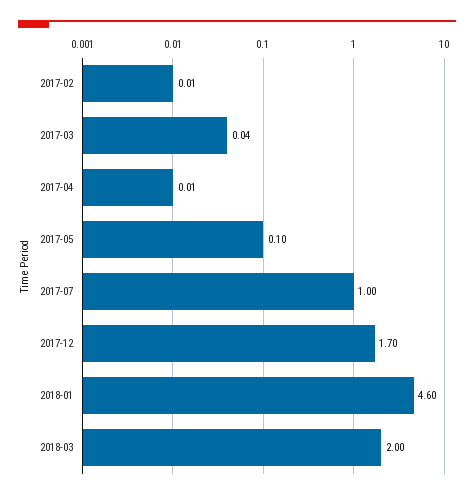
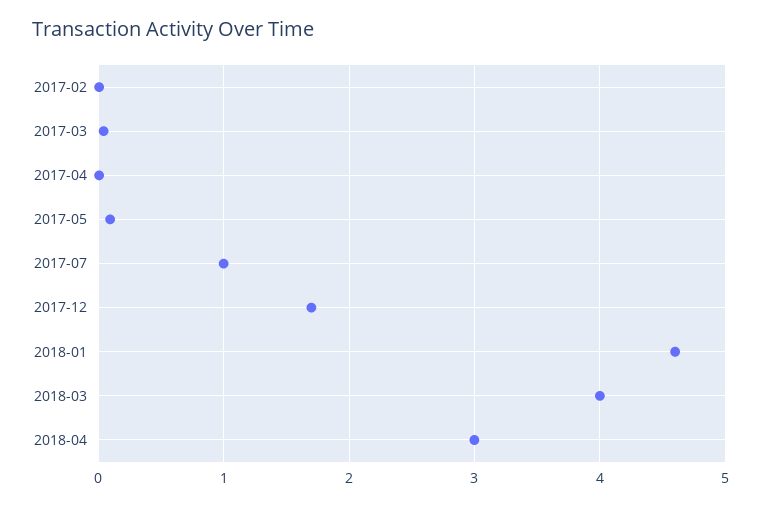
2018-03: 2 -> 4
2018-04: none -> 3

